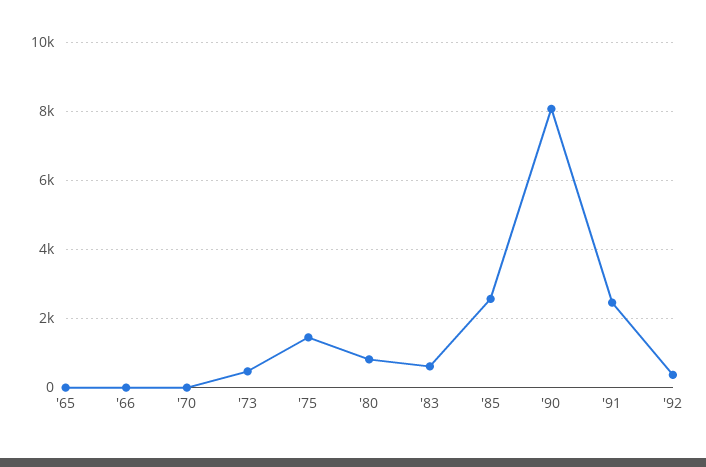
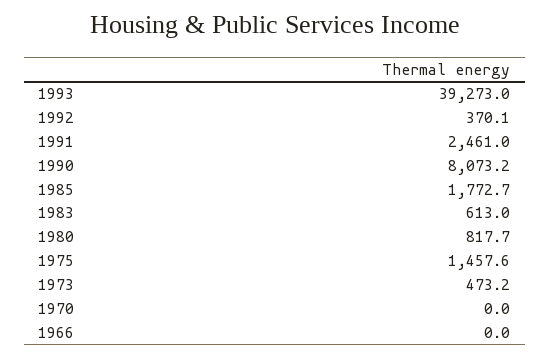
'65: 0 -> none
'85: 2600 -> 1772.7
1993: none -> 39273

